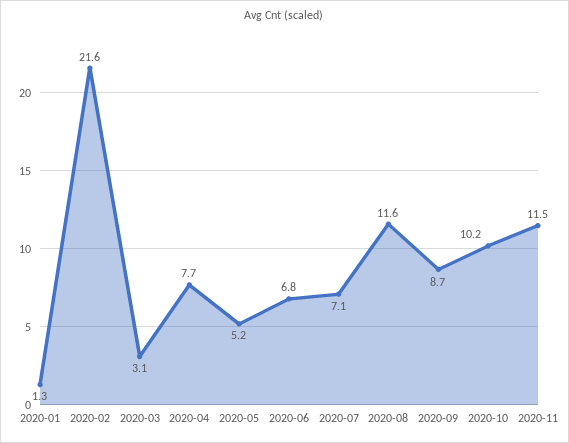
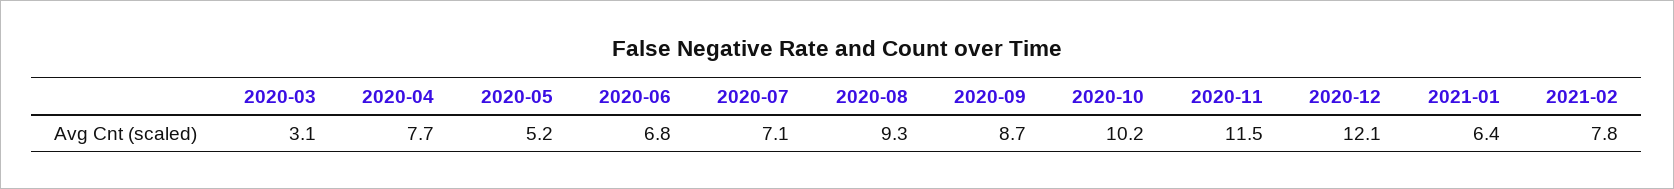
2020-01: 1.3 -> none
2020-02: 21.6 -> none
2020-08: 11.6 -> 9.3
2020-12: none -> 12.1
2021-01: none -> 6.4
2021-02: none -> 7.8

